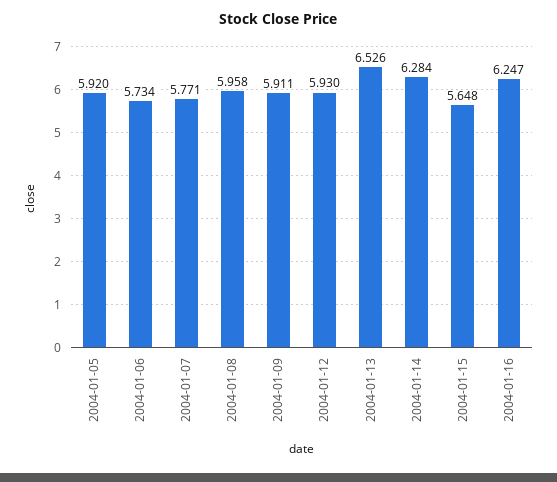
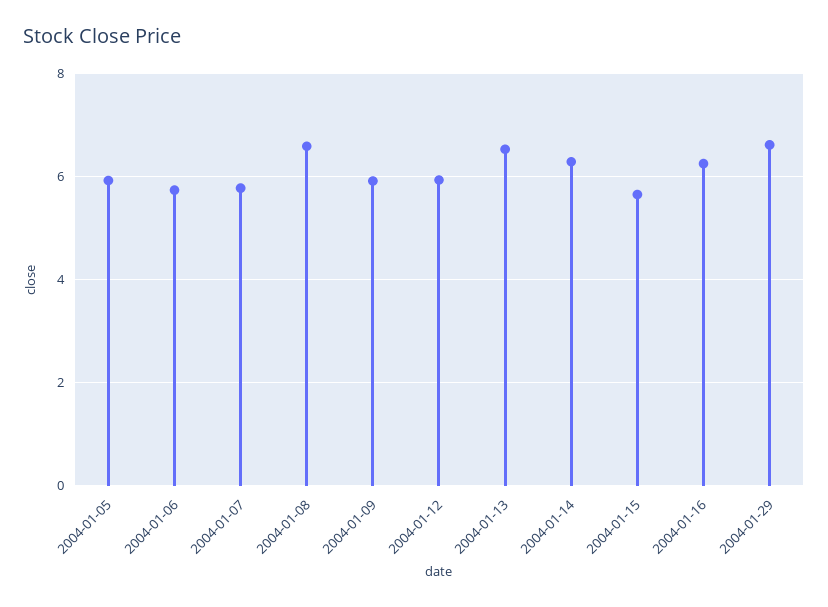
2004-01-08: 5.958 -> 6.6
2004-01-29: none -> 6.6

